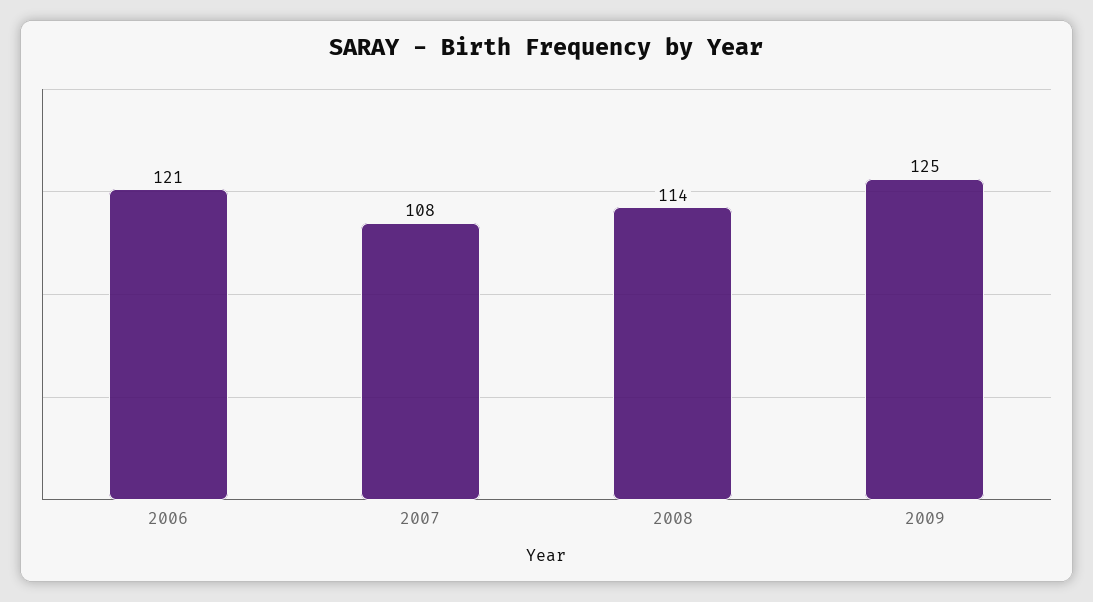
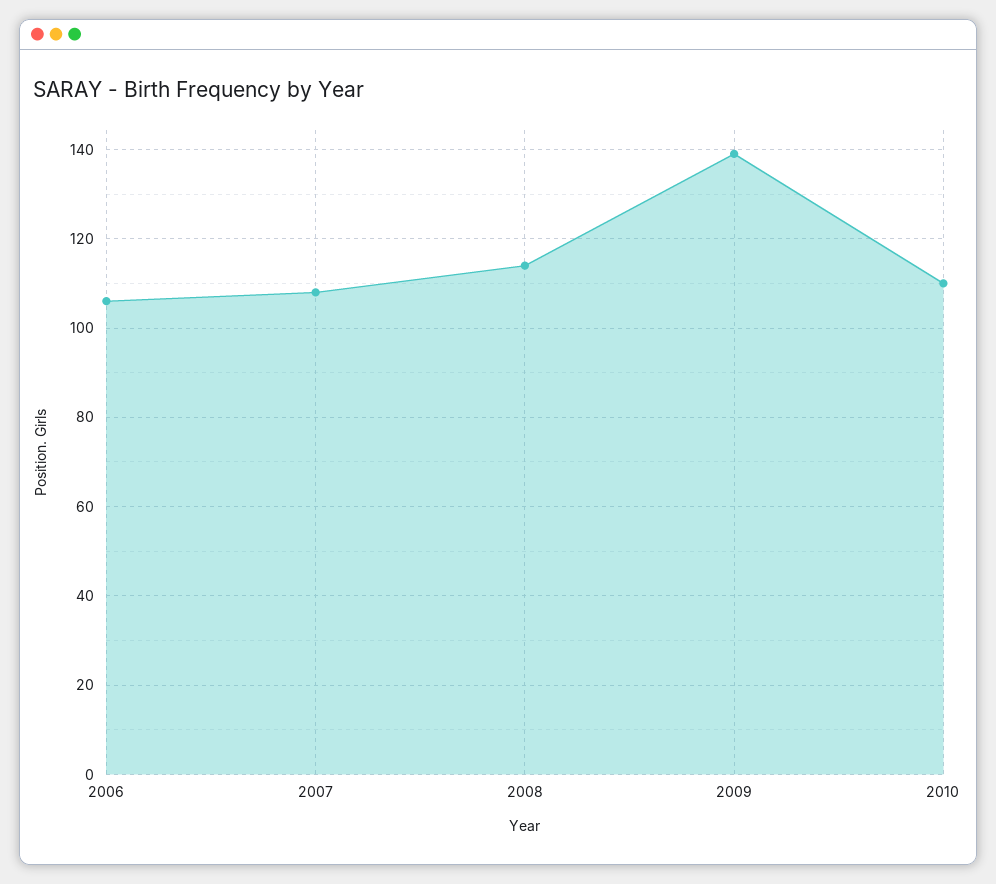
2006: 121 -> 105
2009: 125 -> 140
2010: none -> 110

